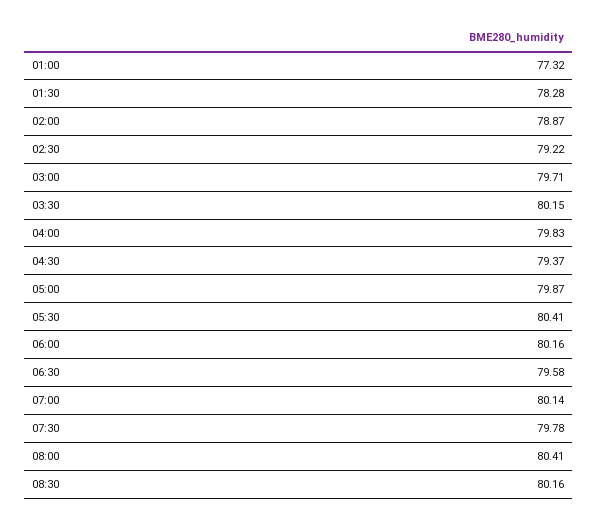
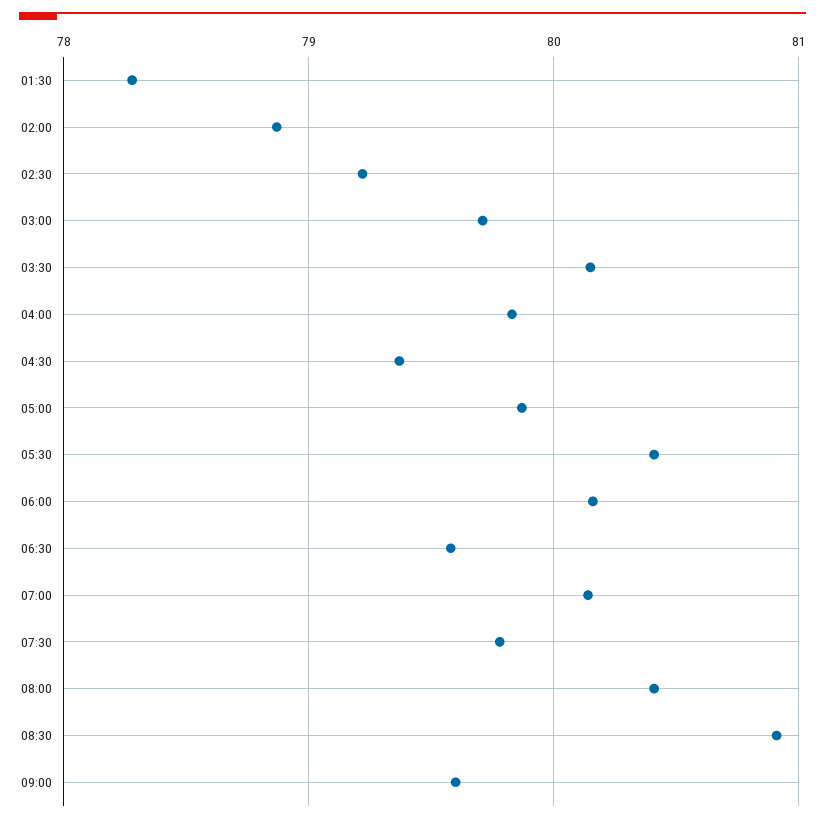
01:00: 77.32 -> none
08:30: 80.16 -> 80.9
09:00: none -> 79.6

